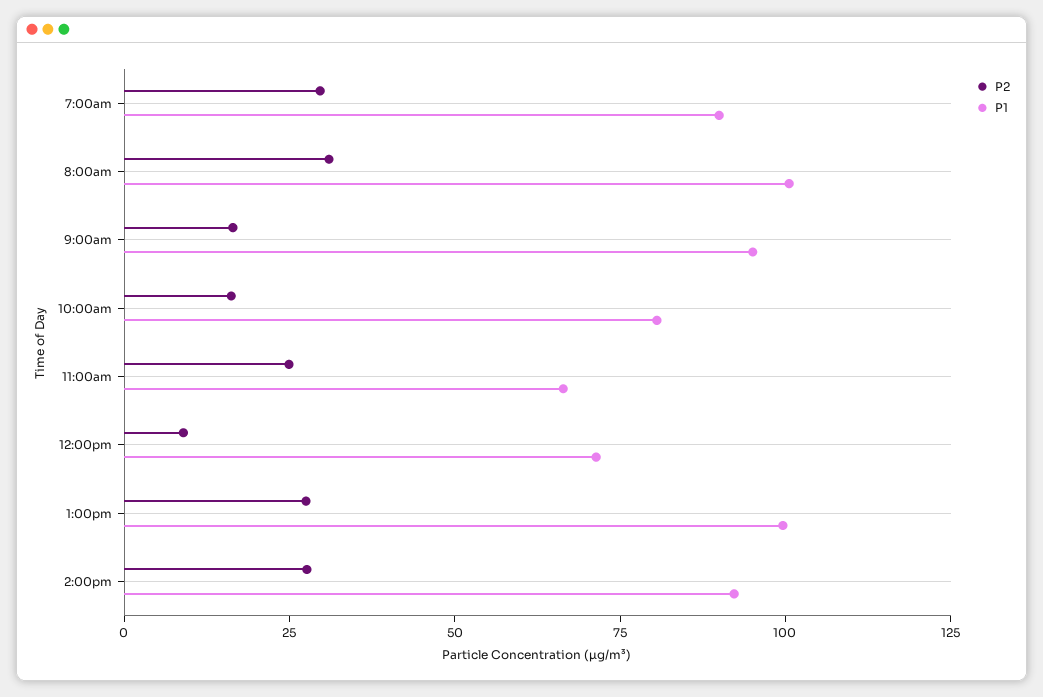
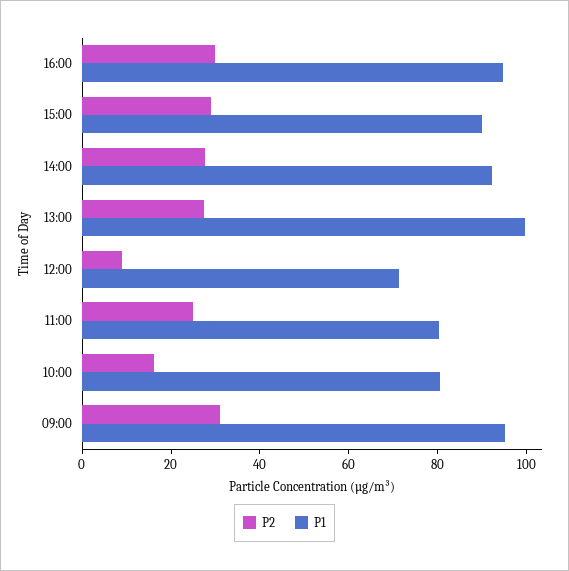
P2, 7:00am: 30 -> none
P1, 7:00am: 90 -> none
P2, 8:00am: 30 -> none
P1, 8:00am: 100 -> none
P2, 9:00am: 15 -> 30
P1, 11:00am: 65 -> 80
P2, 16:00: none -> 30
P1, 16:00: none -> 95
P2, 15:00: none -> 30
P1, 15:00: none -> 90

